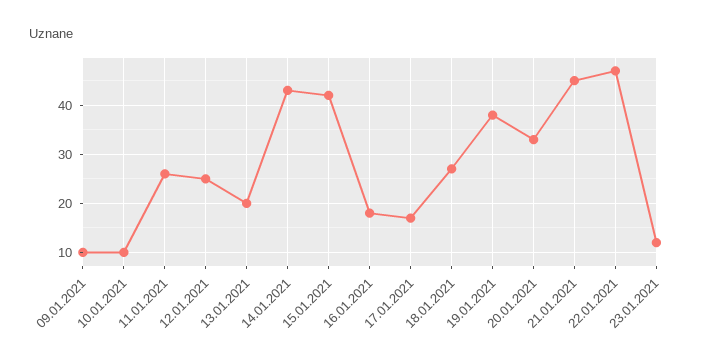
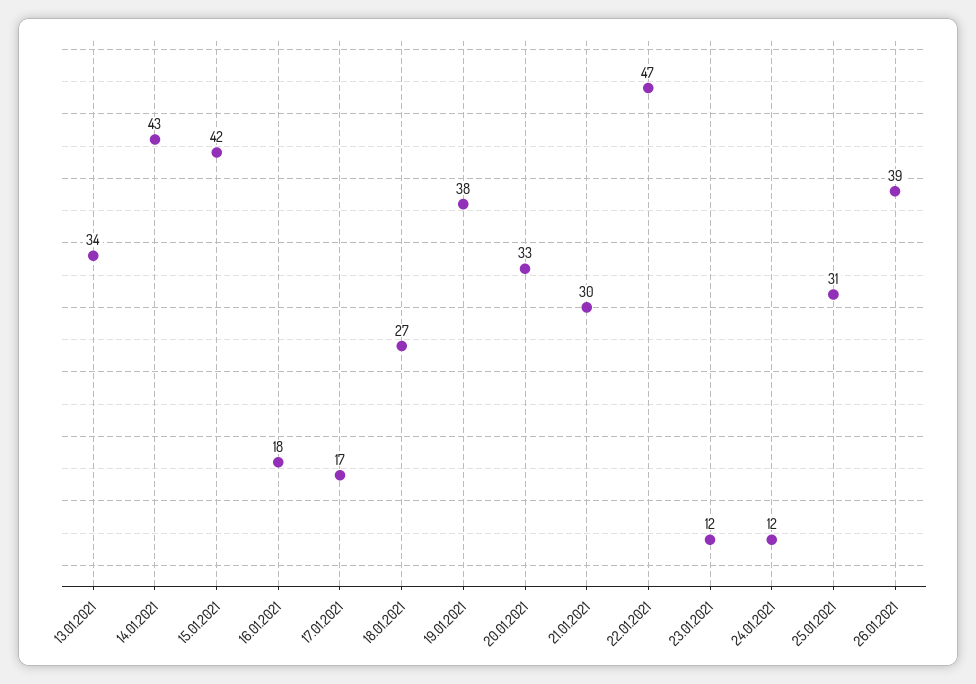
09.01.2021: 10 -> none
10.01.2021: 10 -> none
11.01.2021: 25 -> none
12.01.2021: 25 -> none
13.01.2021: 20 -> 34
21.01.2021: 45 -> 30
24.01.2021: none -> 12
25.01.2021: none -> 31
26.01.2021: none -> 39

